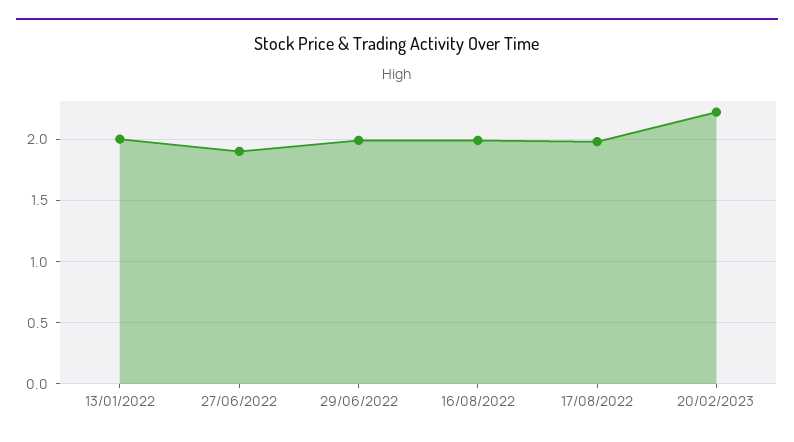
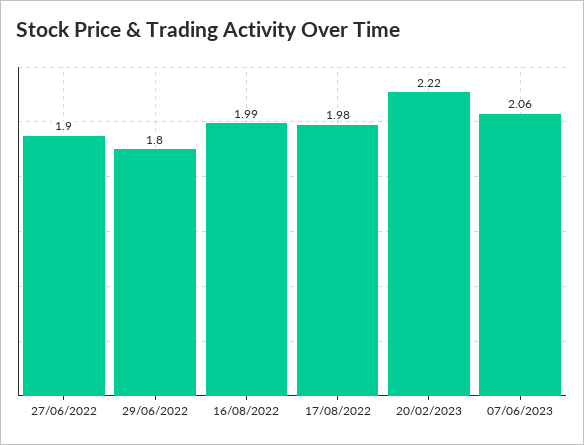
13/01/2022: 2 -> none
29/06/2022: 2 -> 1.8
07/06/2023: none -> 2.06

